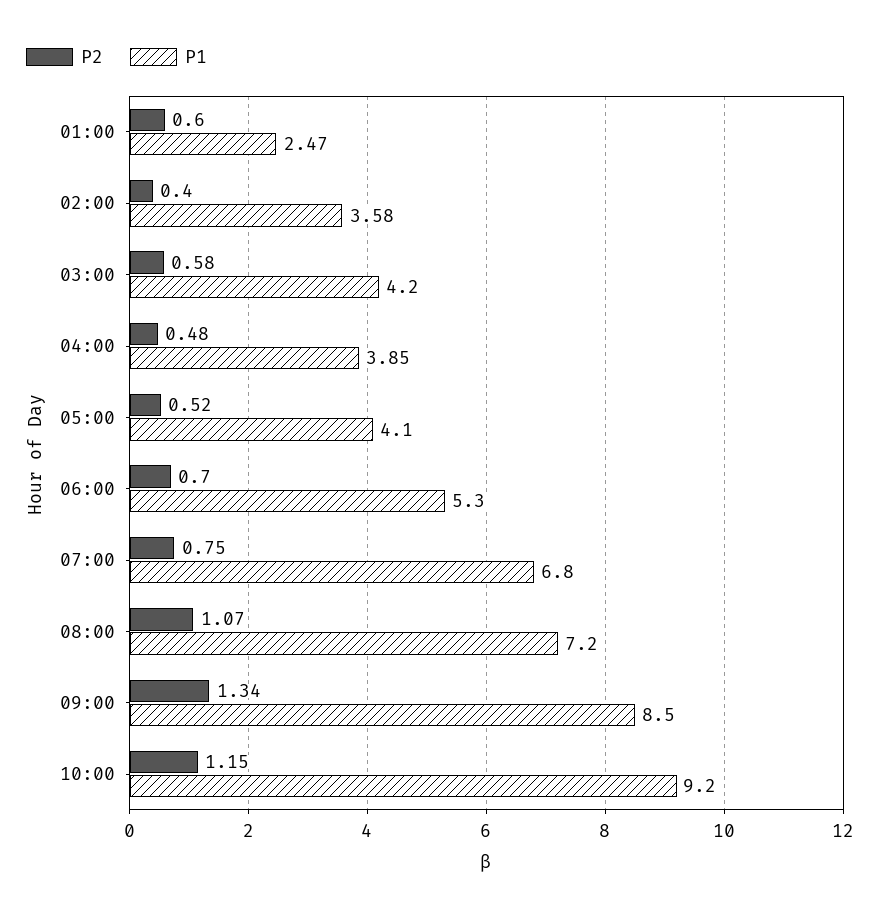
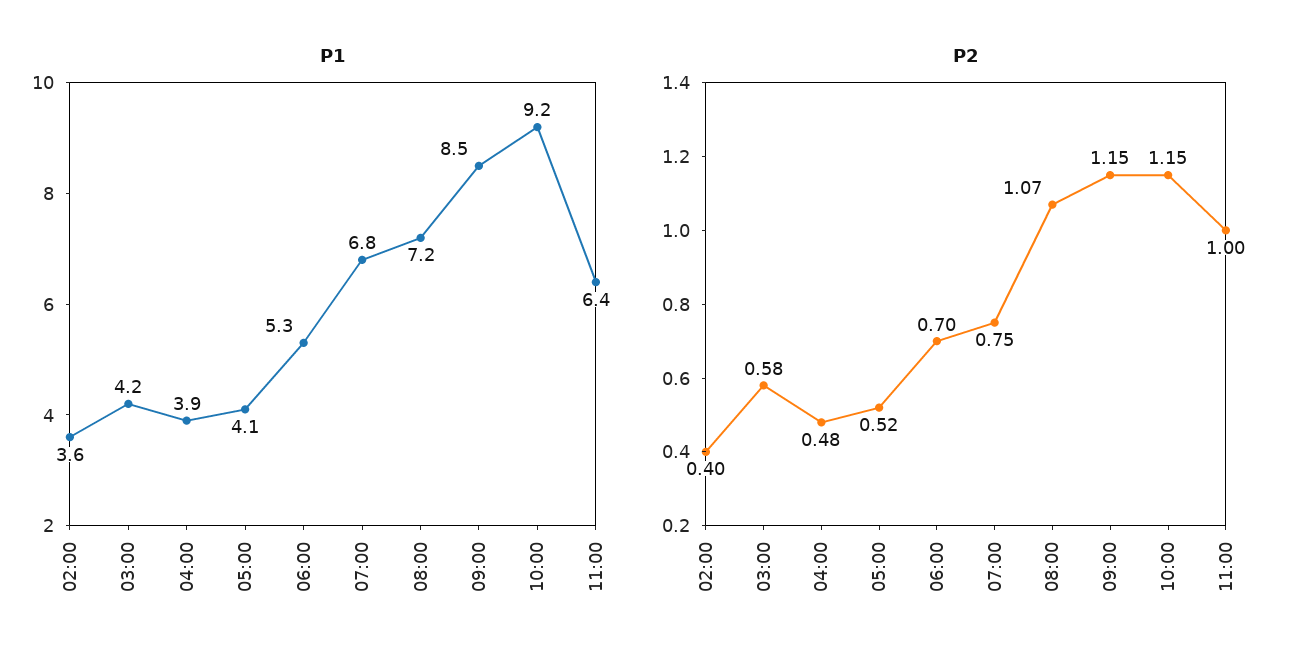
P2, 01:00: 0.6 -> none
P1, 01:00: 2.47 -> none
P2, 09:00: 1.34 -> 1.15
P1, 11:00: none -> 6.4
P2, 11:00: none -> 1

